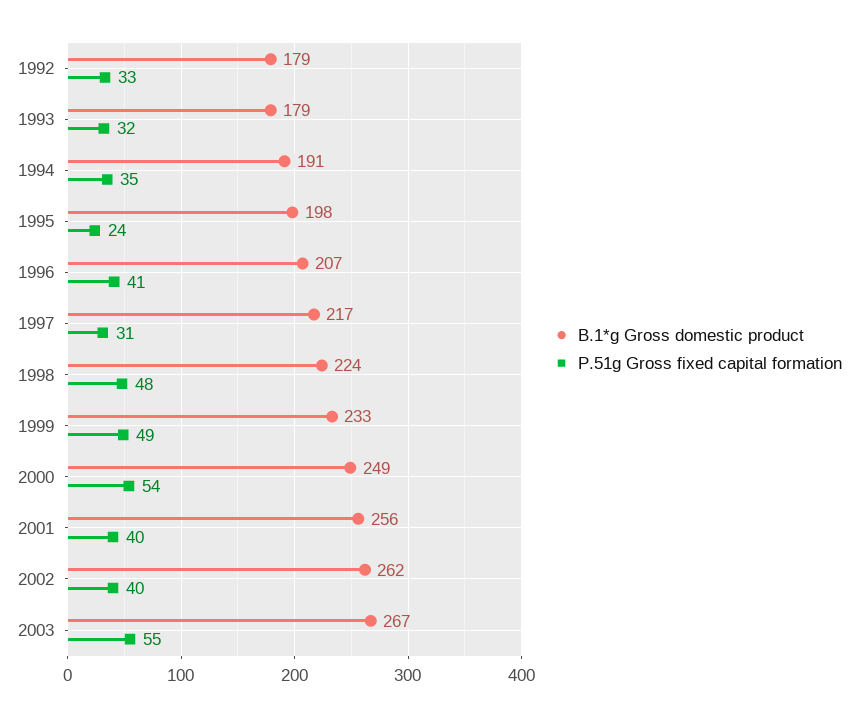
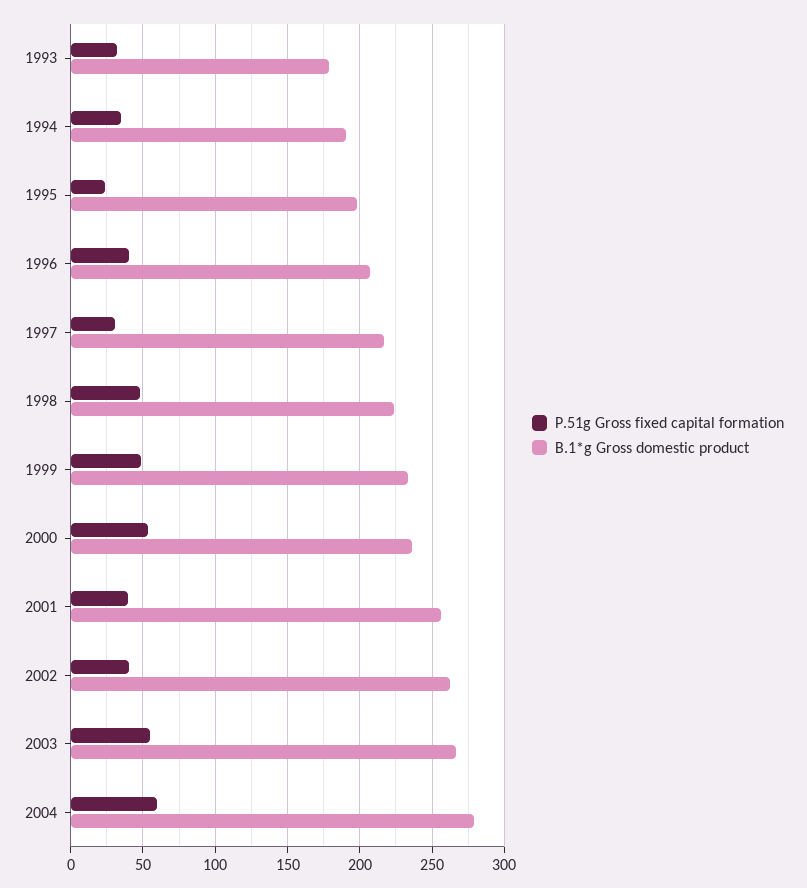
B.1*g Gross domestic product, 1992: 179 -> none
P.51g Gross fixed capital formation, 1992: 33 -> none
B.1*g Gross domestic product, 2000: 249 -> 235
P.51g Gross fixed capital formation, 2004: none -> 60
B.1*g Gross domestic product, 2004: none -> 280

